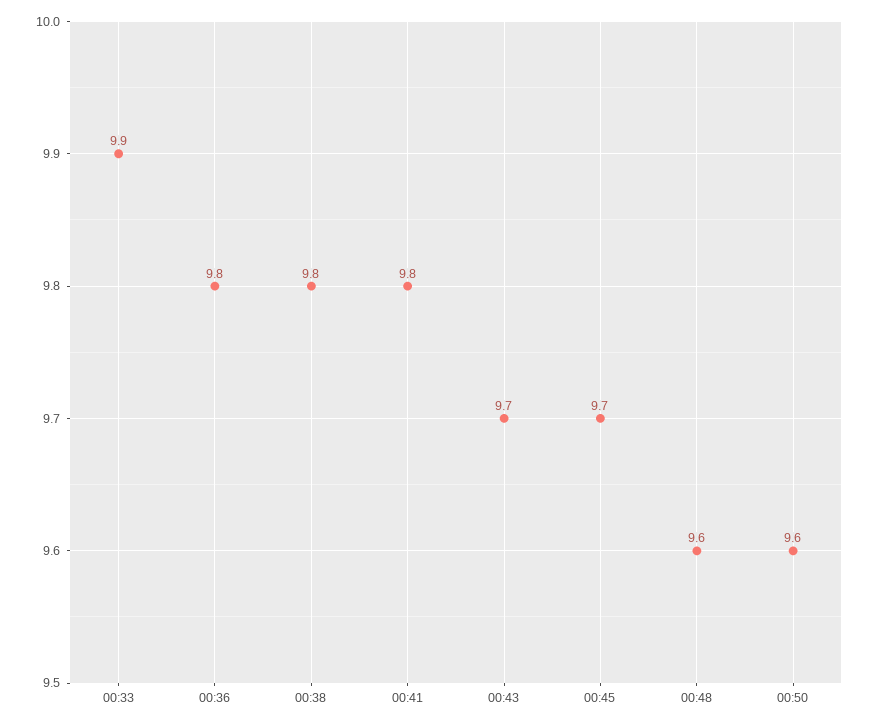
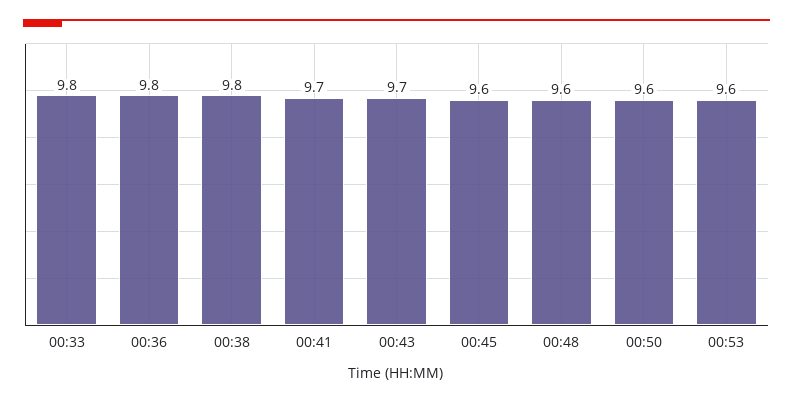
00:33: 9.9 -> 9.8
00:41: 9.8 -> 9.7
00:45: 9.7 -> 9.6
00:53: none -> 9.6

